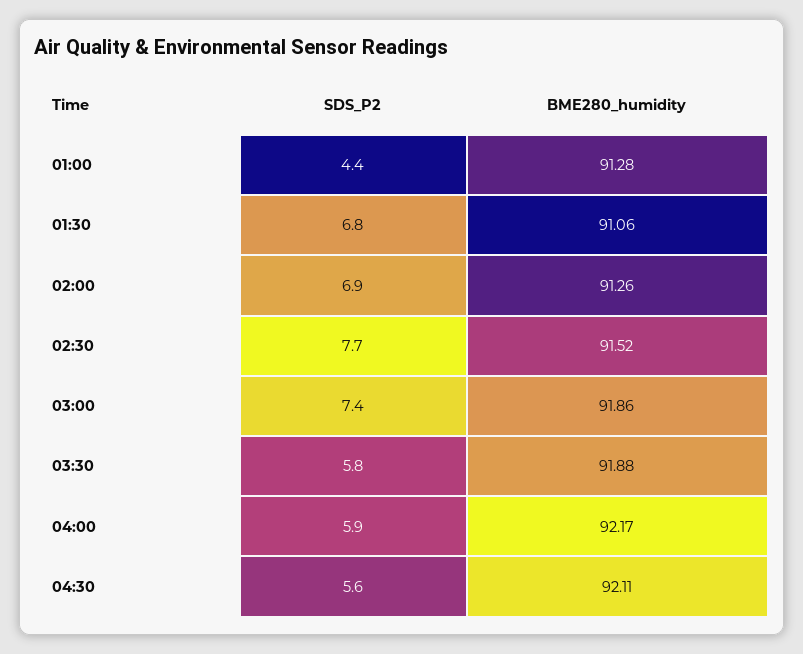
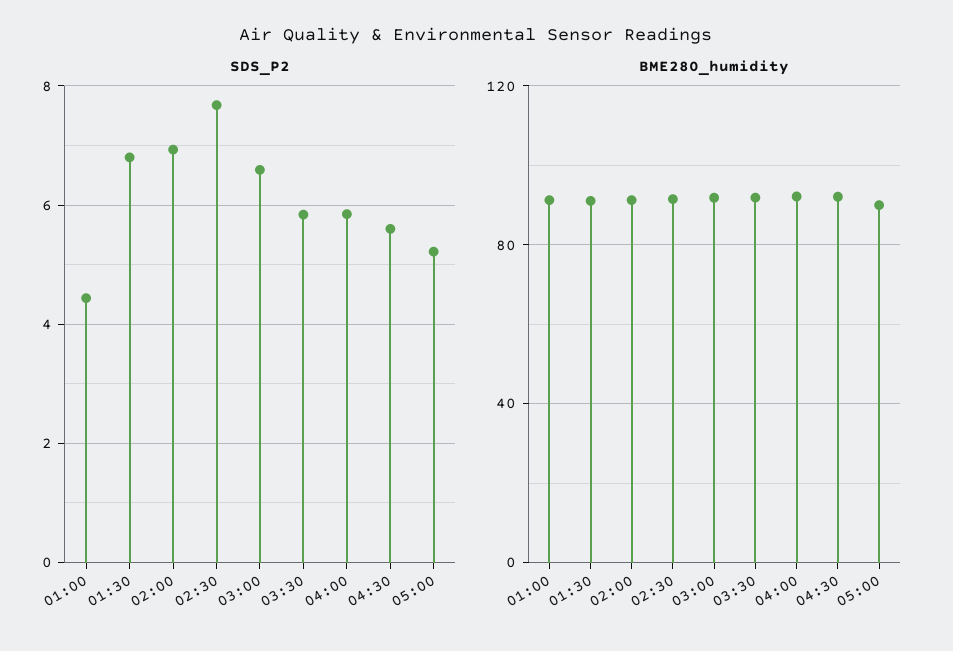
SDS_P2, 03:00: 7.4 -> 6.6
SDS_P2, 05:00: none -> 5.2
BME280_humidity, 05:00: none -> 90

